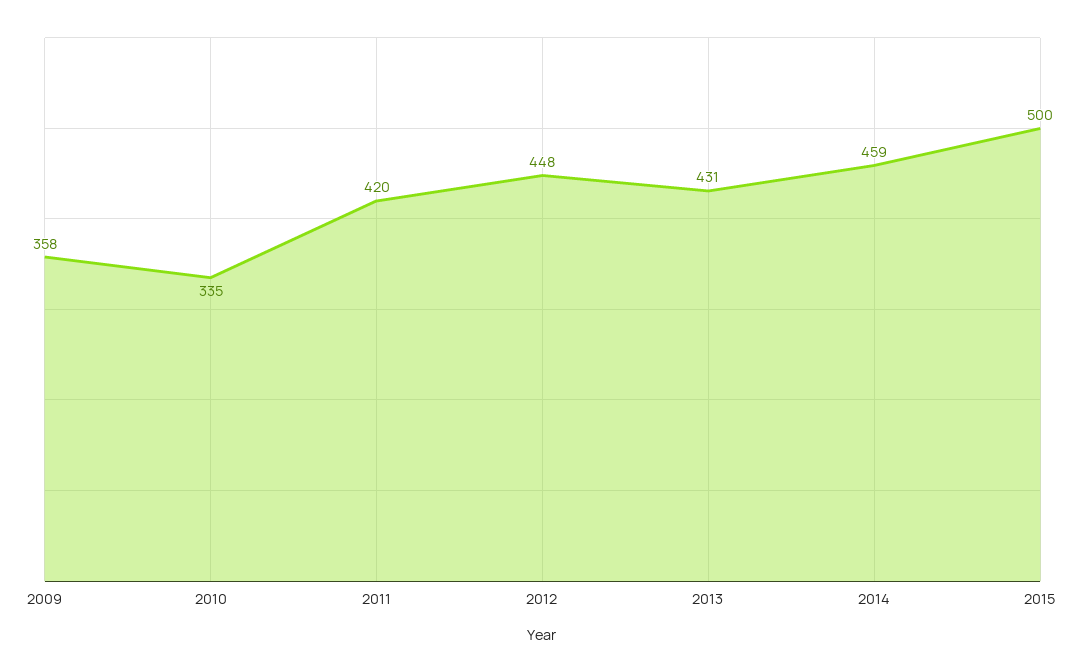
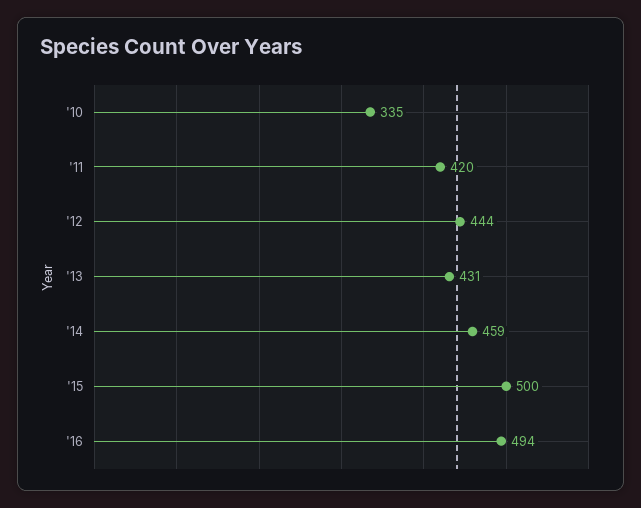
2009: 358 -> none
2012: 448 -> 444
'16: none -> 494

